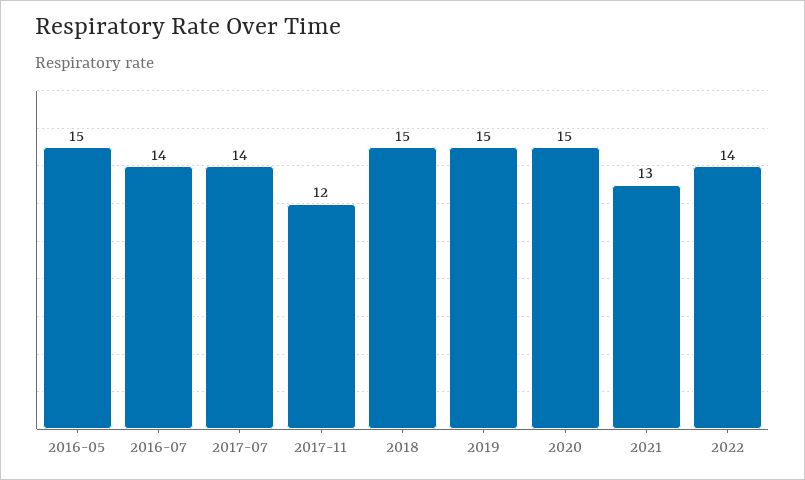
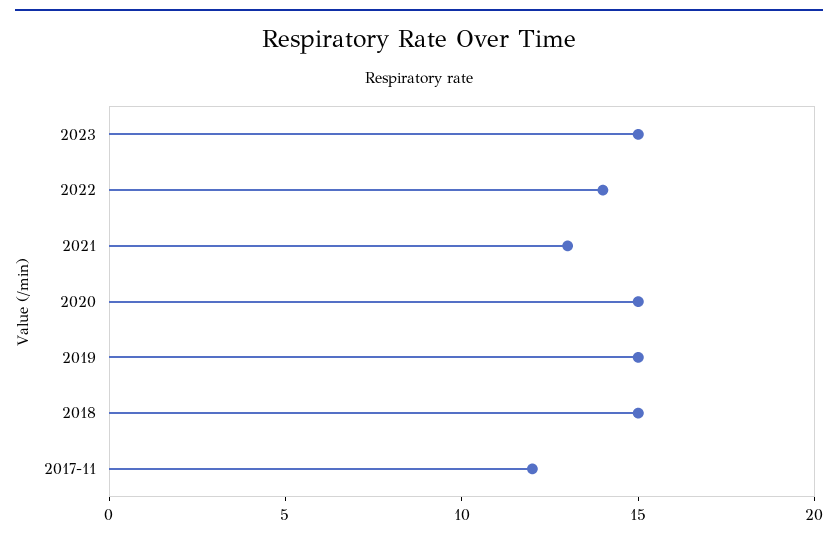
2016-05: 15 -> none
2016-07: 14 -> none
2017-07: 14 -> none
2023: none -> 15

